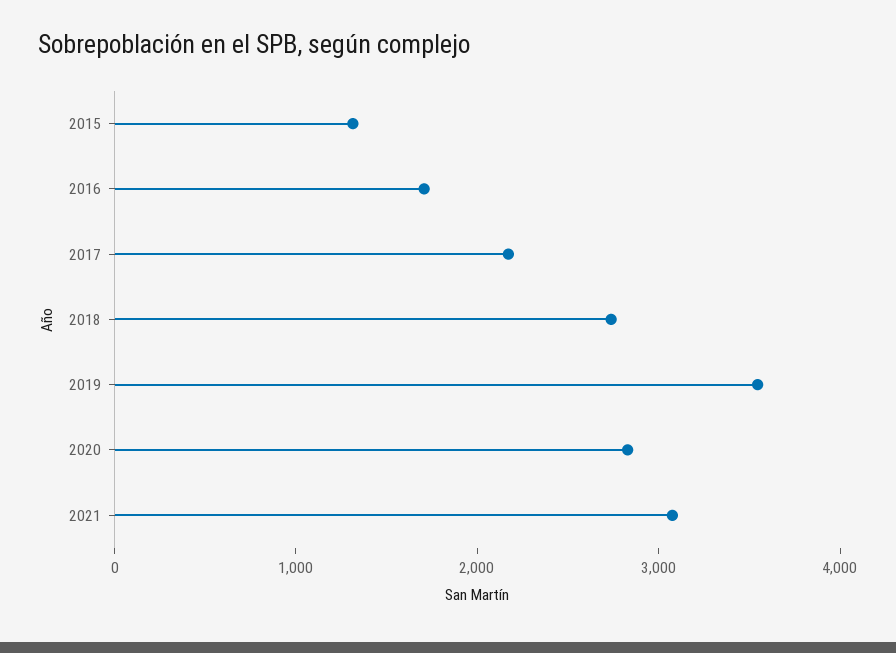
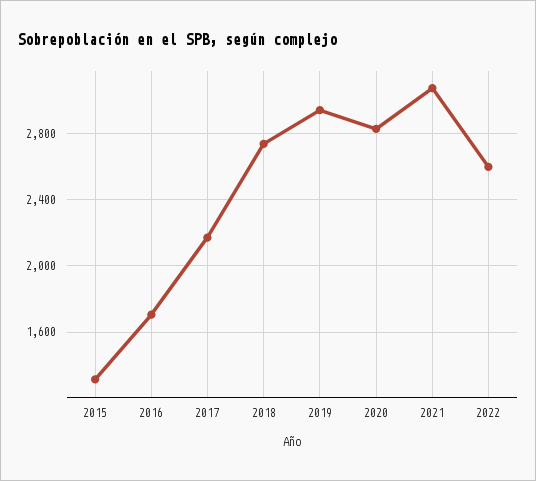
2019: 3600 -> 2950
2022: none -> 2600

